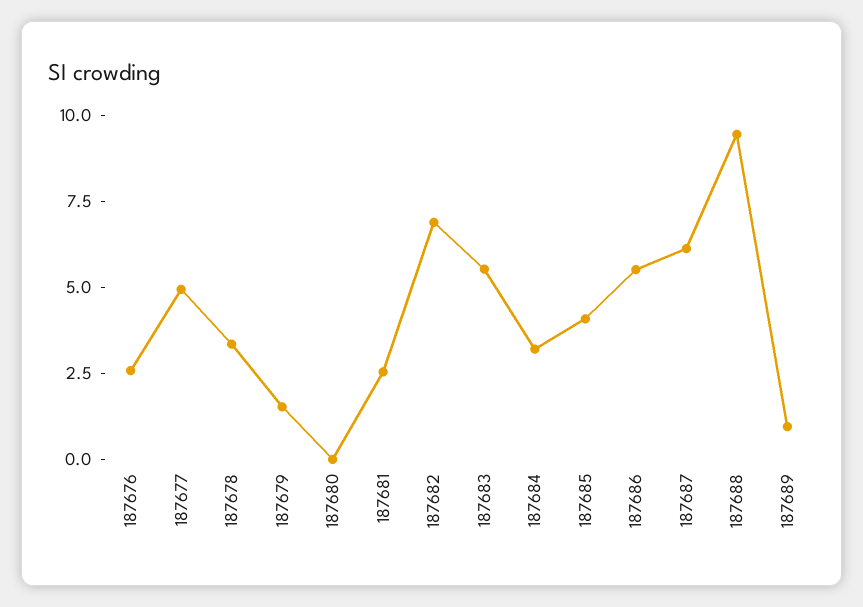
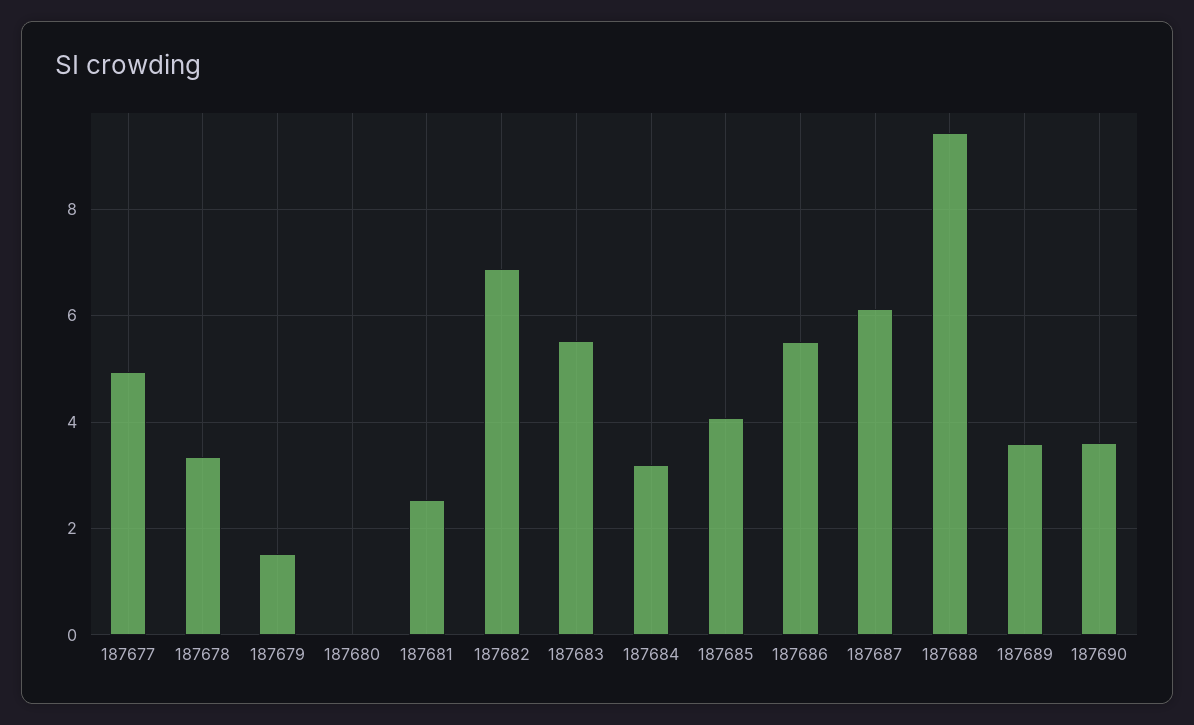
187676: 2.5 -> none
187689: 1 -> 3.6
187690: none -> 3.6

